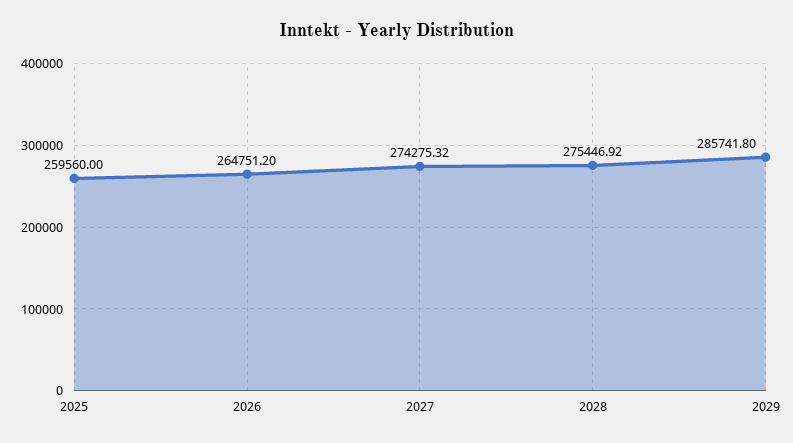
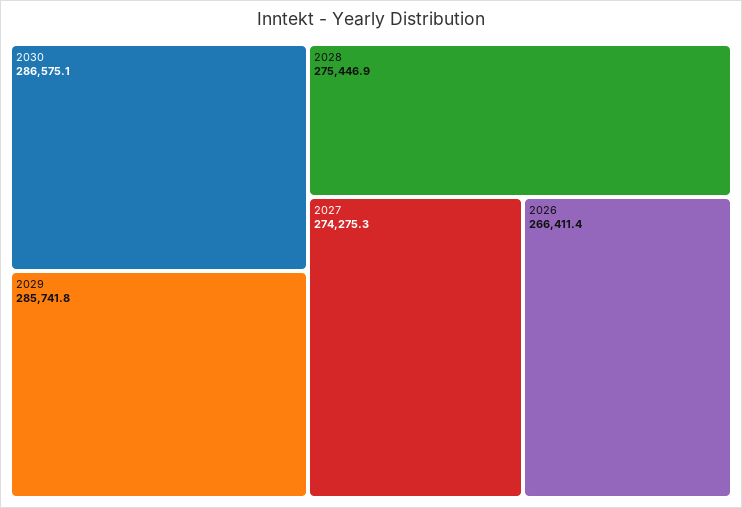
2025: 259560 -> none
2026: 264751.2 -> 266411.4
2030: none -> 286575.1

